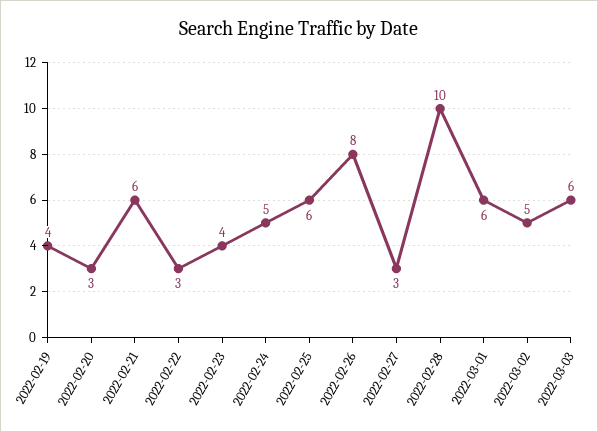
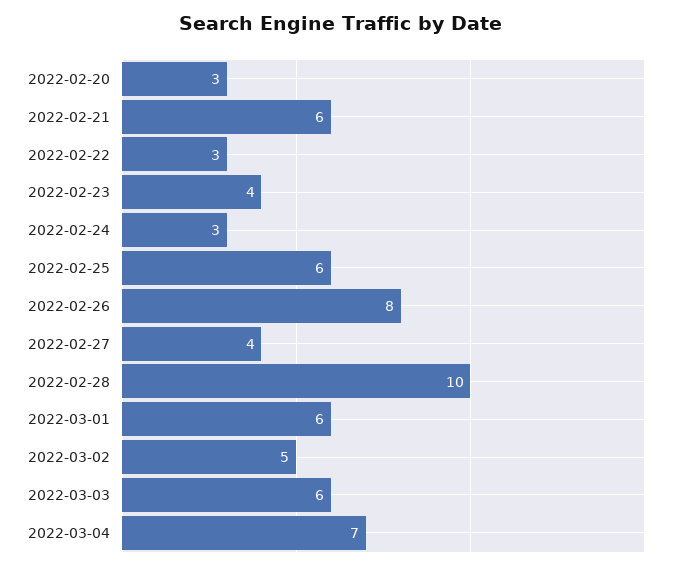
2022-02-19: 4 -> none
2022-02-24: 5 -> 3
2022-02-27: 3 -> 4
2022-03-04: none -> 7

